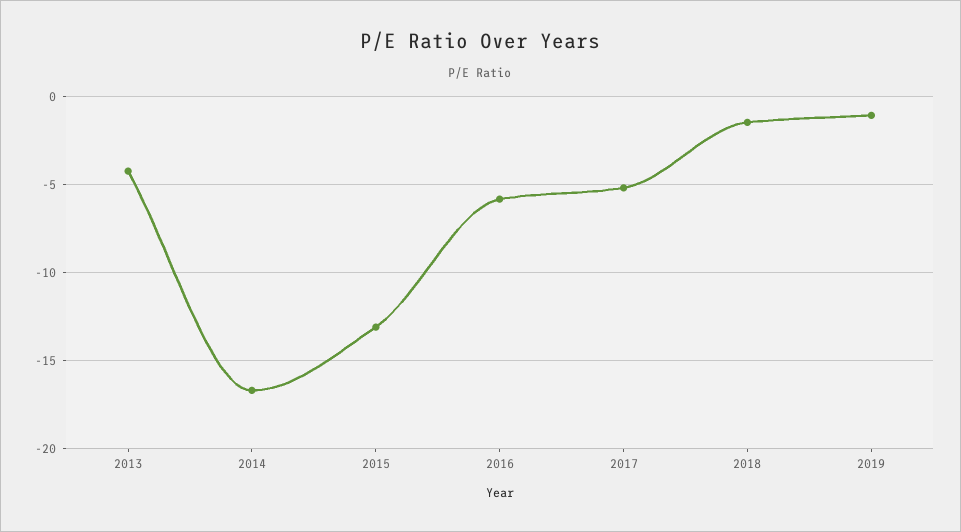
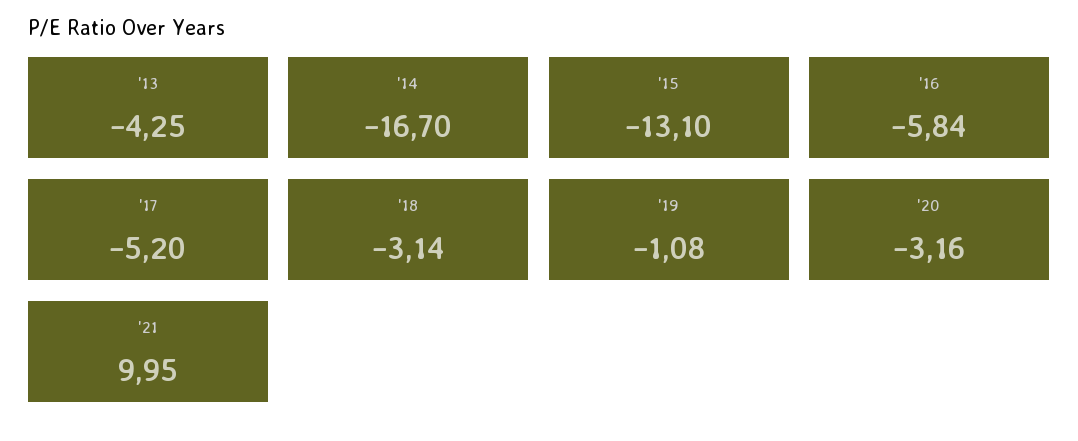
2018: -1.5 -> -3.14
'20: none -> -3.16
'21: none -> 9.95

